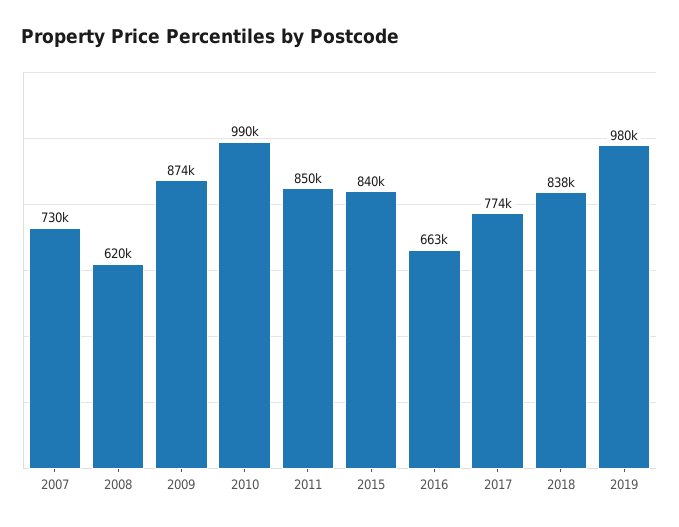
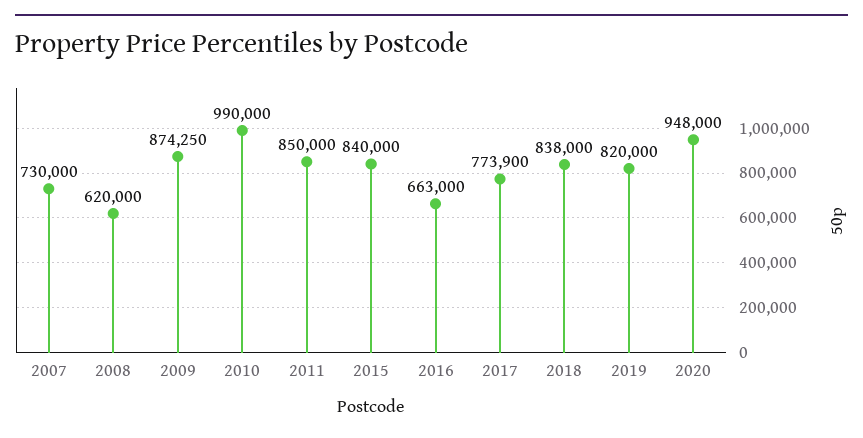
2019: 980000 -> 820000
2020: none -> 948000

